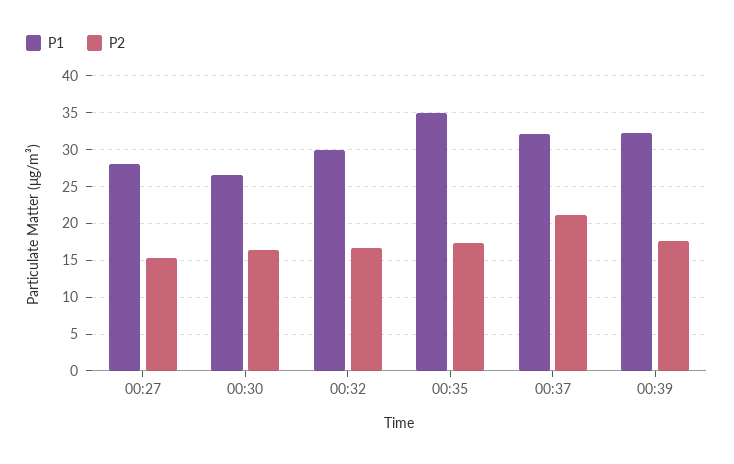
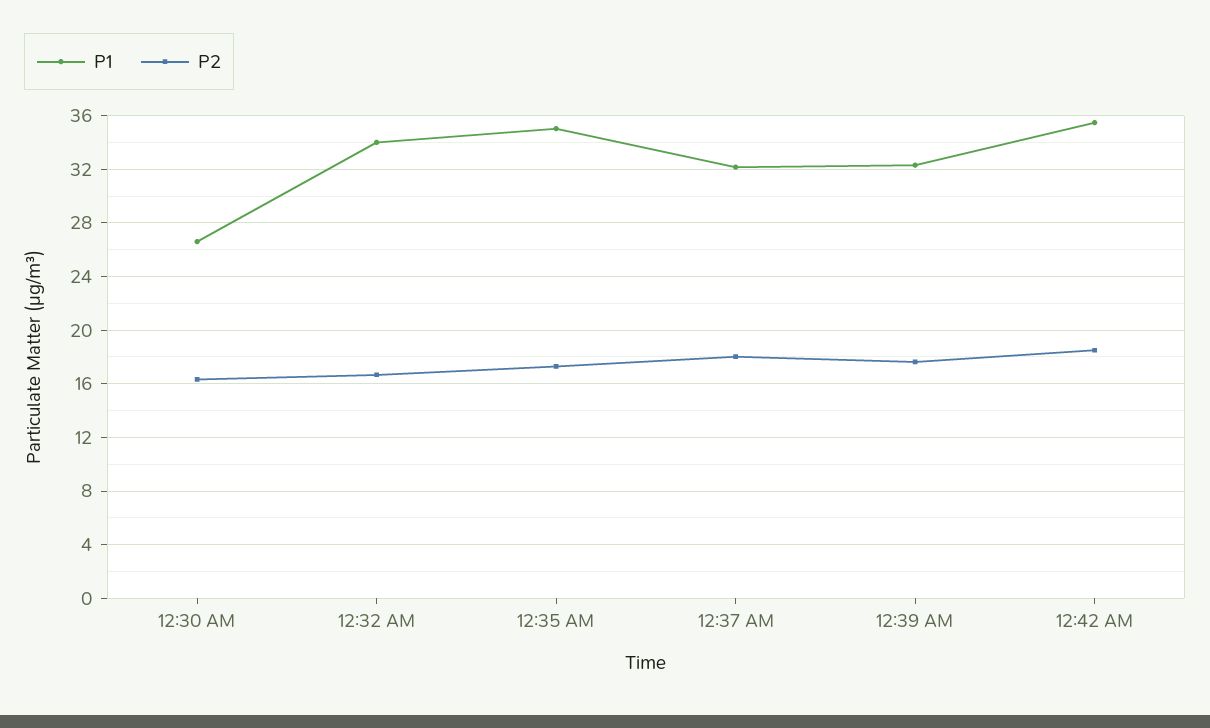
P1, 00:27: 28 -> none
P2, 00:27: 15 -> none
P1, 00:32: 30 -> 34
P2, 00:37: 21 -> 18
P1, 12:42 AM: none -> 35.5
P2, 12:42 AM: none -> 18.5

